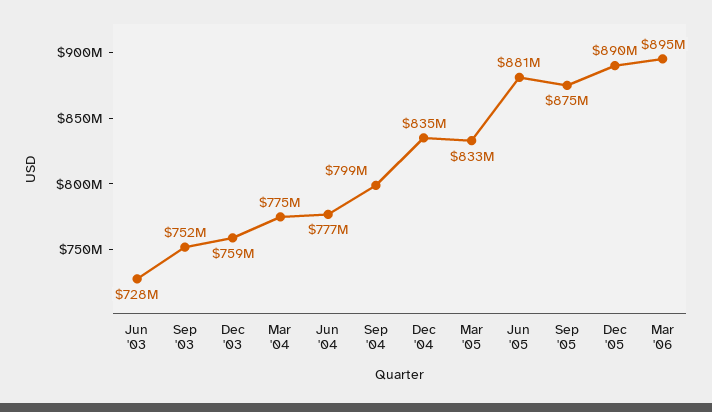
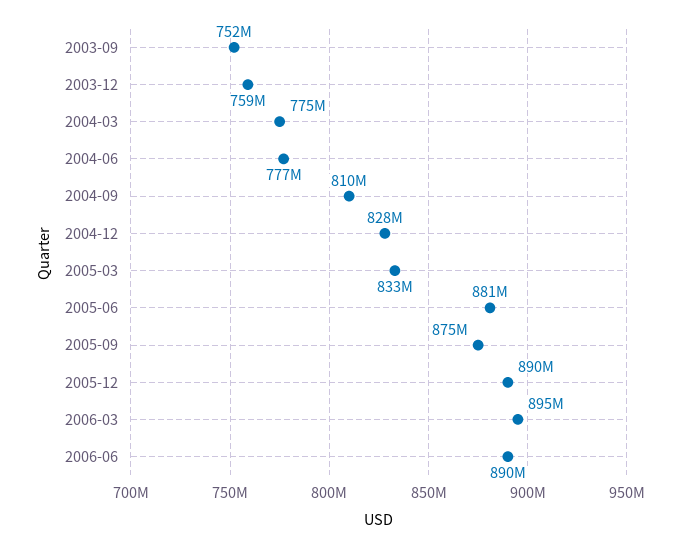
Jun '03: 728000000 -> none
Sep '04: 799000000 -> 810000000
Dec '04: 835000000 -> 828000000
2006-06: none -> 890000000

